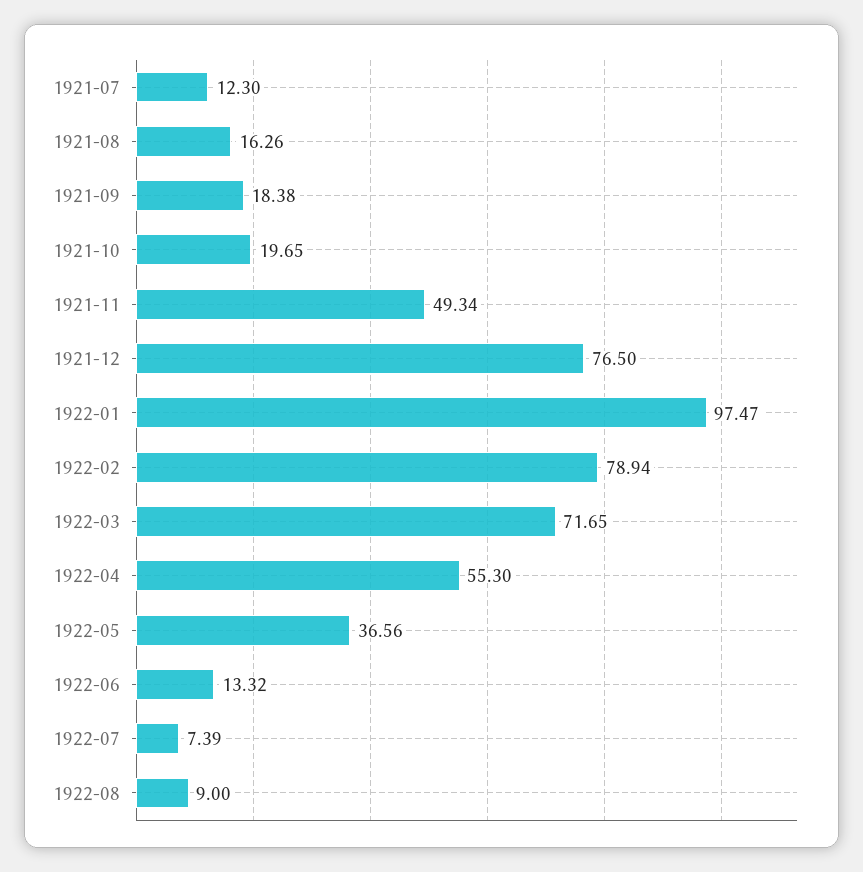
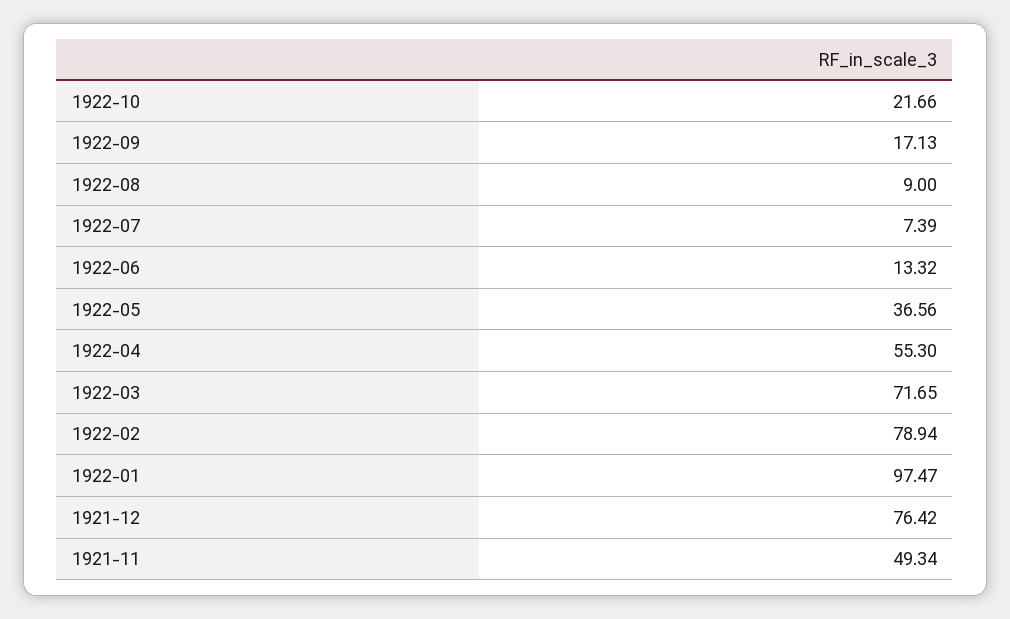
1921-07: 12.3 -> none
1921-08: 16.26 -> none
1921-09: 18.38 -> none
1921-10: 19.65 -> none
1921-12: 76.5 -> 76.42
1922-10: none -> 21.66
1922-09: none -> 17.13

